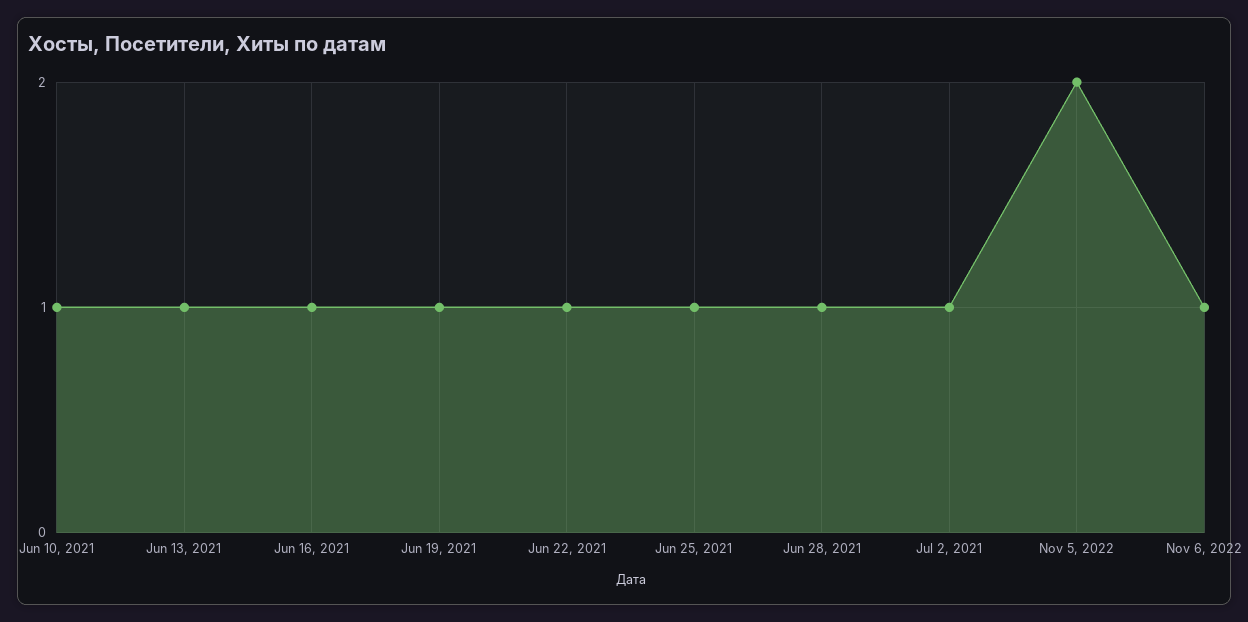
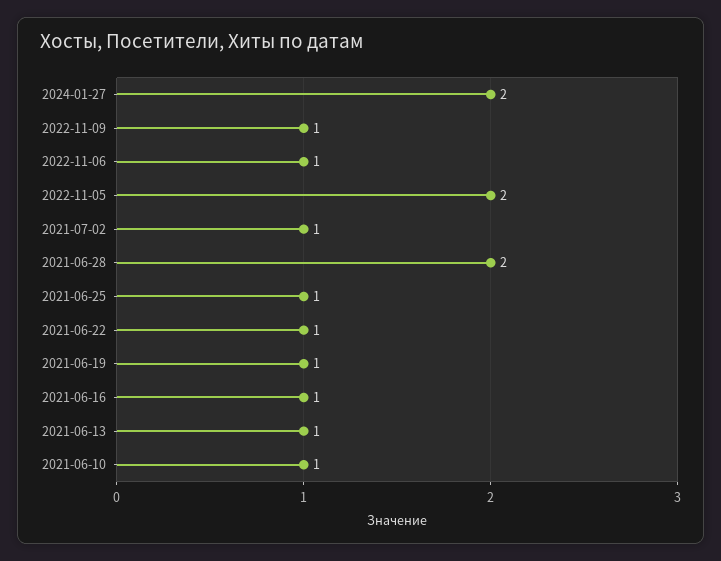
Jun 28, 2021: 1 -> 2
2024-01-27: none -> 2
2022-11-09: none -> 1

